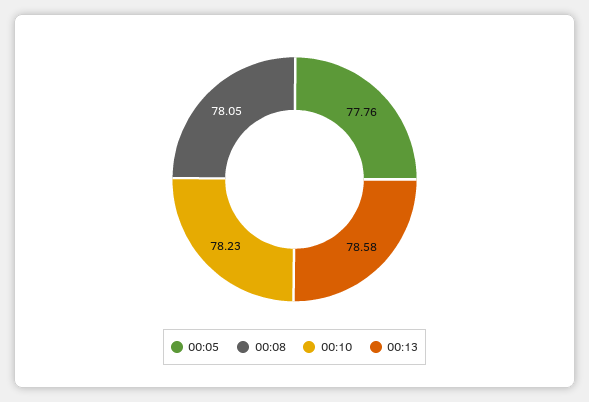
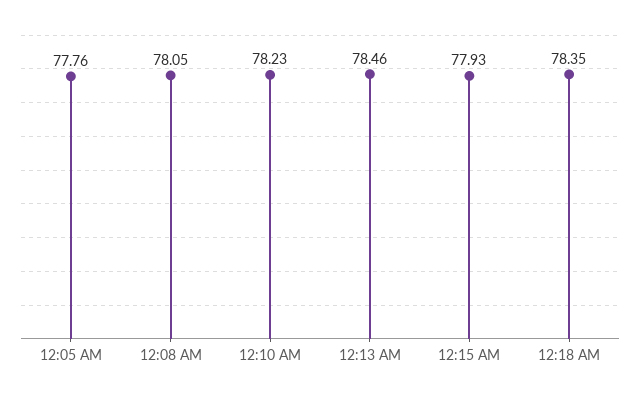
00:13: 78.58 -> 78.46
12:15 AM: none -> 77.93
12:18 AM: none -> 78.35

